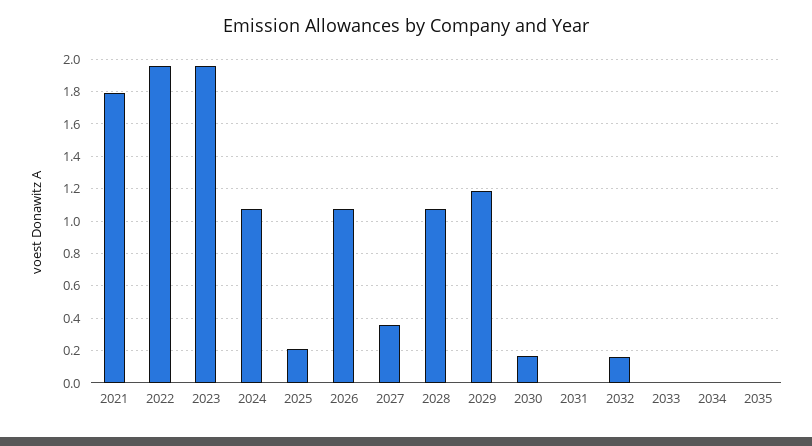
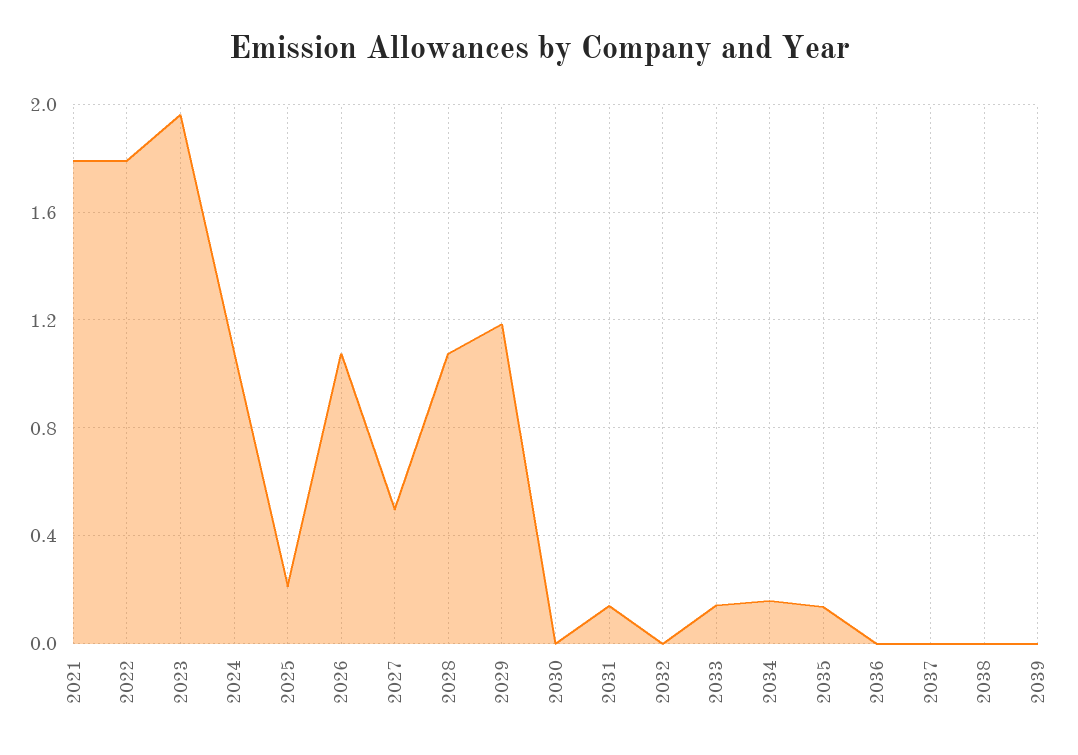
2022: 1.95 -> 1.8
2027: 0.35 -> 0.5
2030: 0.15 -> 0
2031: 0 -> 0.15
2032: 0.15 -> 0
2033: 0 -> 0.15
2034: 0 -> 0.15
2035: 0 -> 0.15
2036: none -> 0
2037: none -> 0
2038: none -> 0
2039: none -> 0

